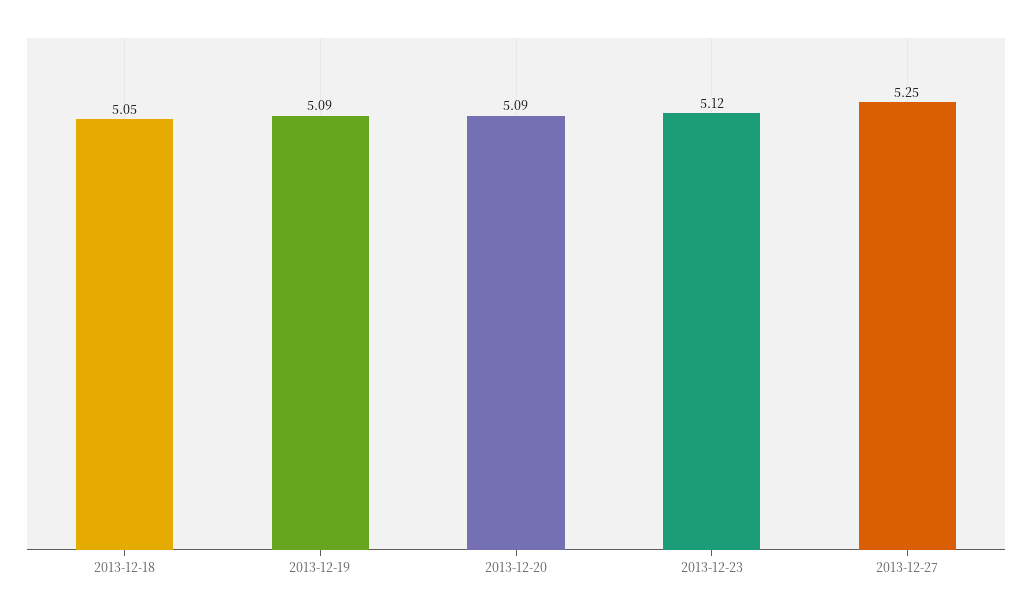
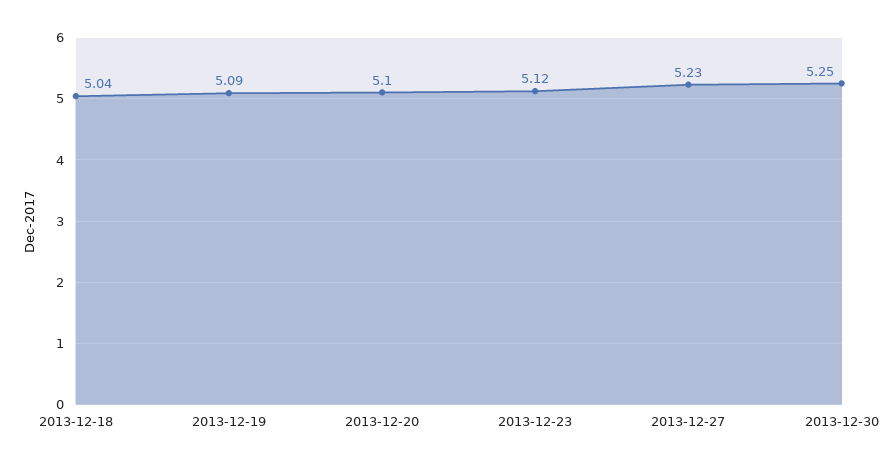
2013-12-18: 5.05 -> 5.04
2013-12-20: 5.09 -> 5.1
2013-12-27: 5.25 -> 5.23
2013-12-30: none -> 5.25

